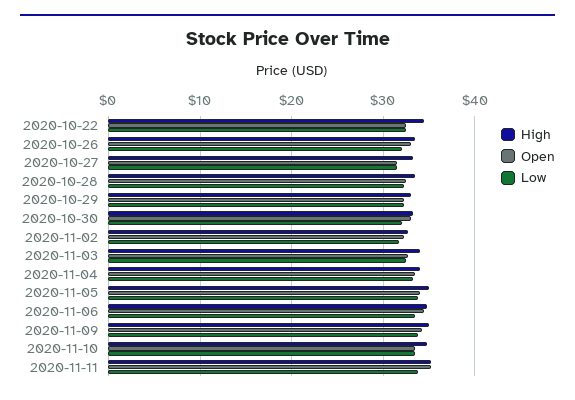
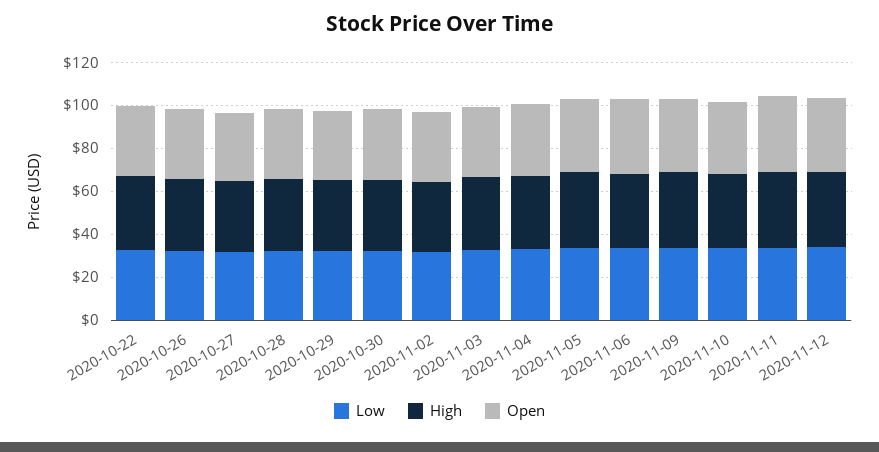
Low, 2020-11-12: none -> 35
High, 2020-11-12: none -> 35
Open, 2020-11-12: none -> 35

